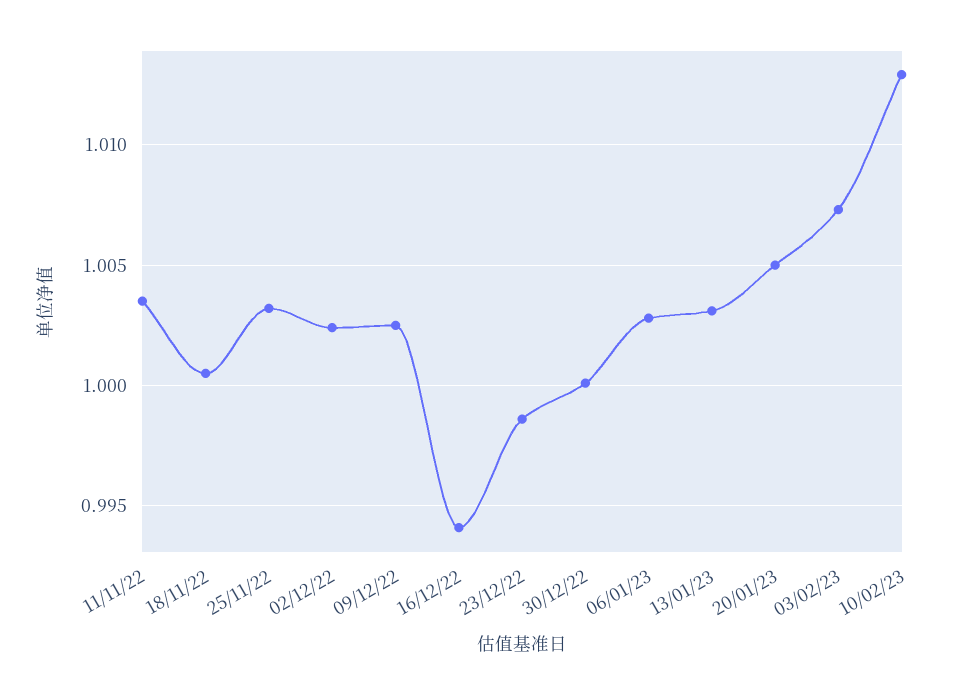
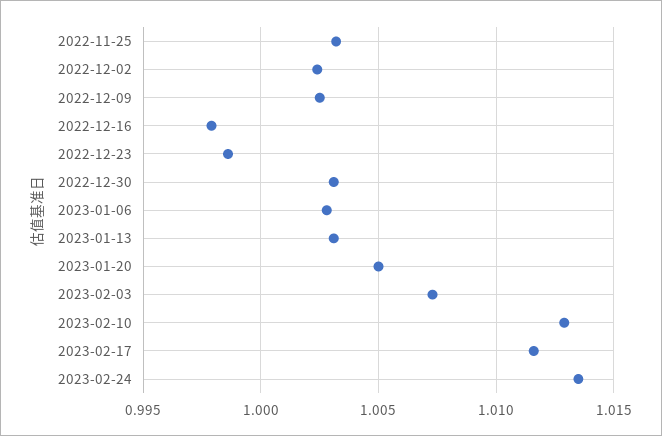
11/11/22: 1.0035 -> none
18/11/22: 1.0005 -> none
16/12/22: 0.994 -> 0.998
30/12/22: 1 -> 1.003
2023-02-17: none -> 1.0115
2023-02-24: none -> 1.0135

